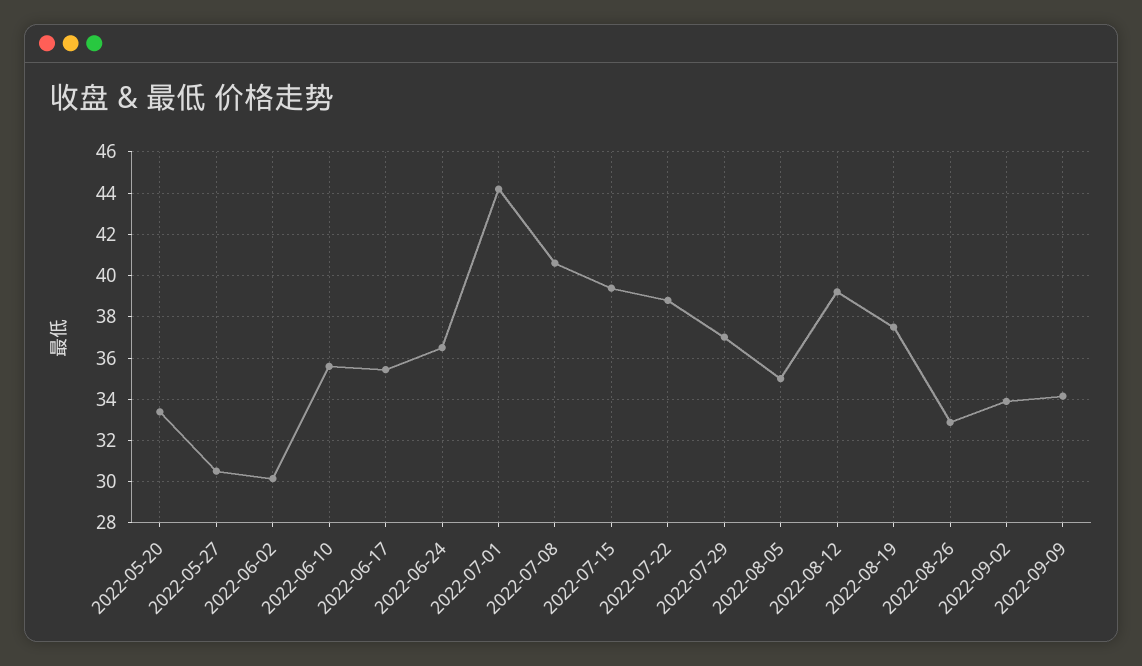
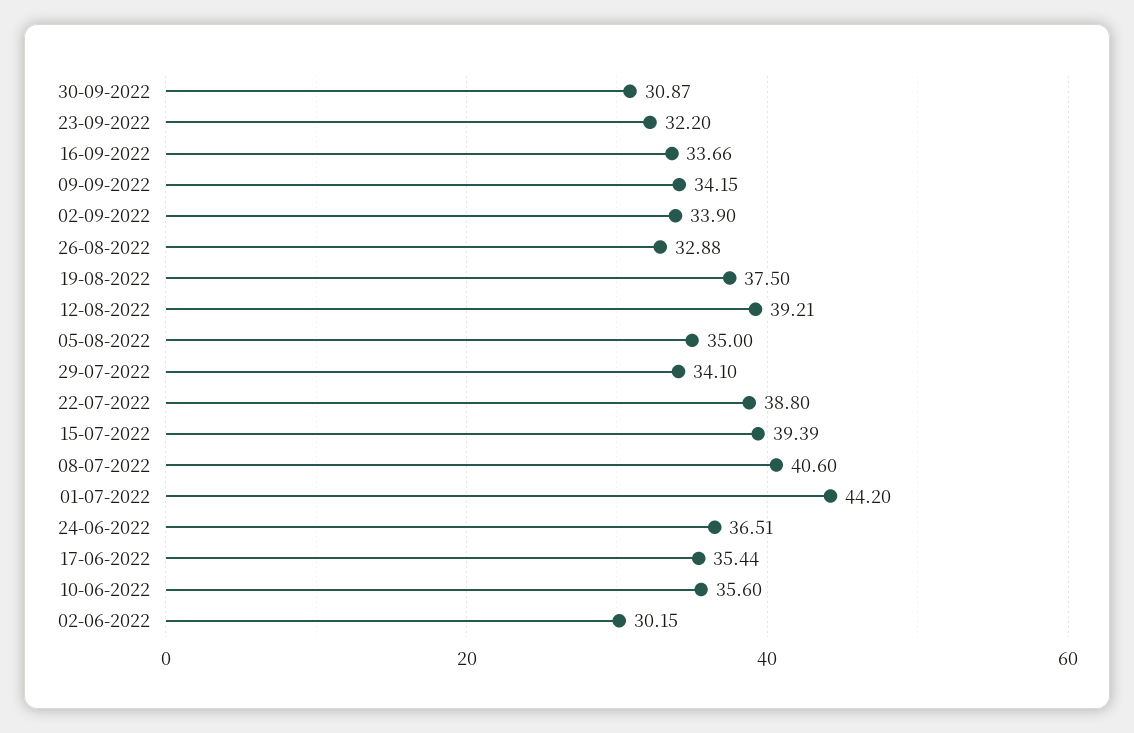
2022-05-20: 33.5 -> none
2022-05-27: 30.5 -> none
2022-07-29: 37 -> 34.1
30-09-2022: none -> 30.87
23-09-2022: none -> 32.2
16-09-2022: none -> 33.66

